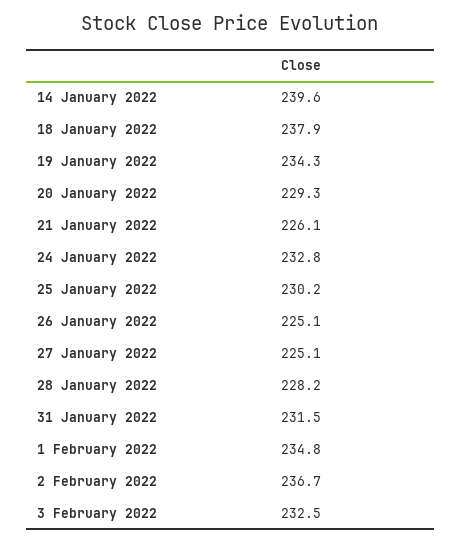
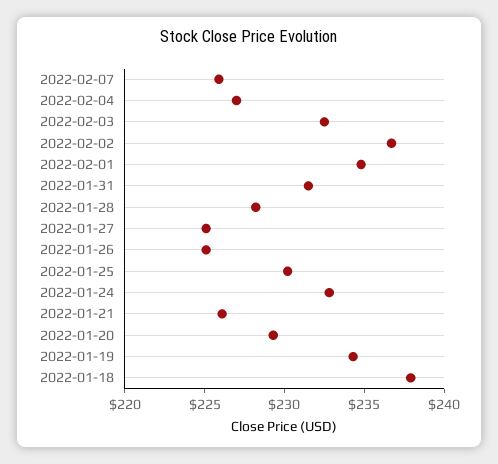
14 January 2022: 239.6 -> none
2022-02-07: none -> 226
2022-02-04: none -> 227

